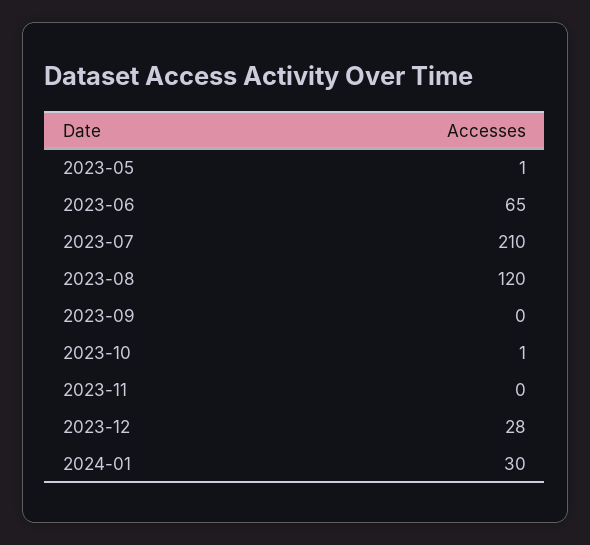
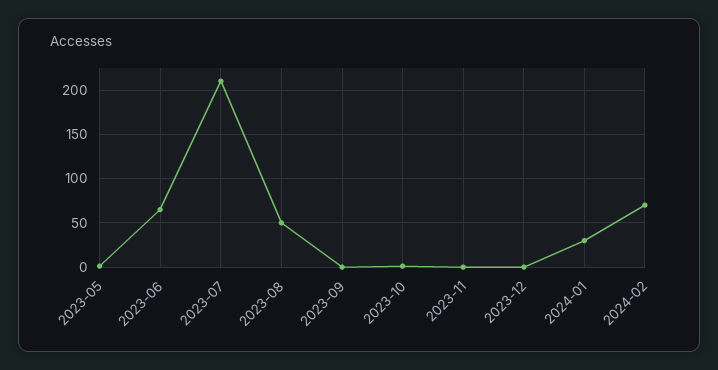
2023-08: 120 -> 50
2023-12: 28 -> 0
2024-02: none -> 70

